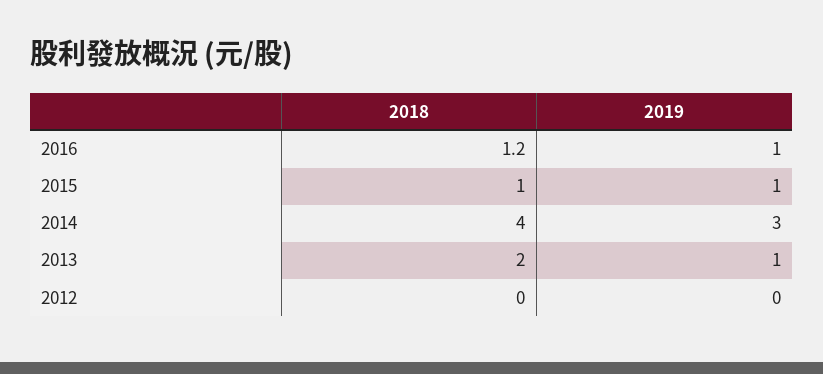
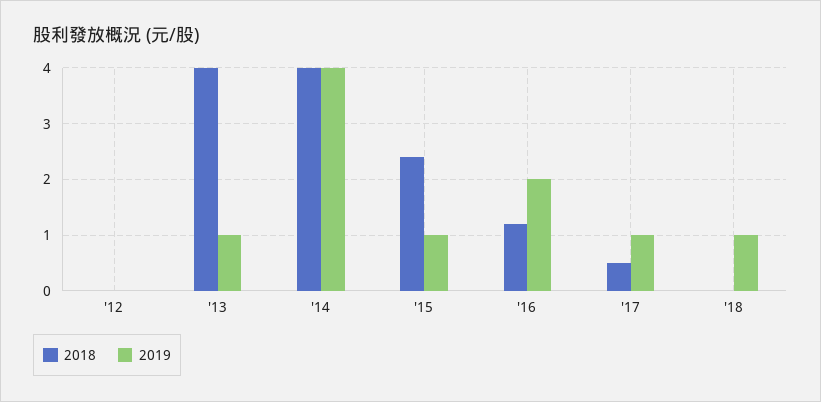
2019, 2016: 1 -> 2
2018, 2015: 1 -> 2.5
2019, 2014: 3 -> 4
2018, 2013: 2 -> 4
2018, '17: none -> 0.5
2019, '17: none -> 1
2018, '18: none -> 0
2019, '18: none -> 1

